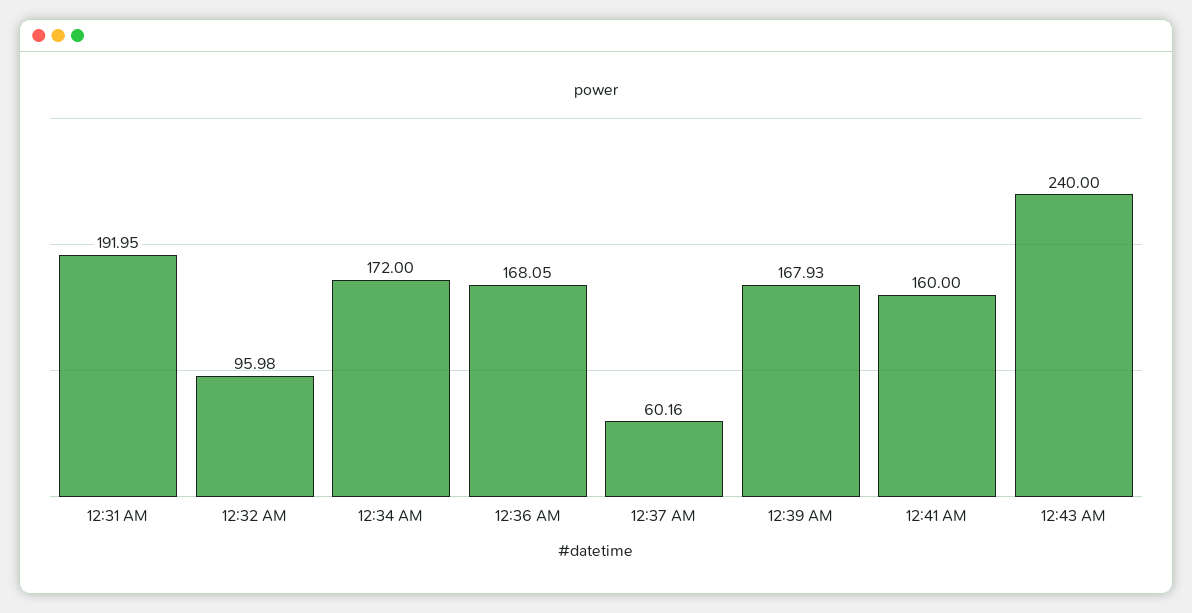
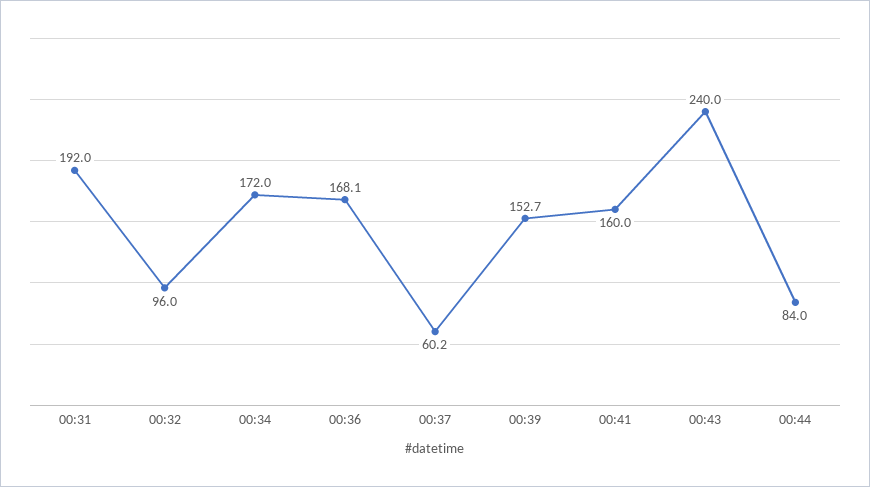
12:39 AM: 167.93 -> 152.7
00:44: none -> 84

